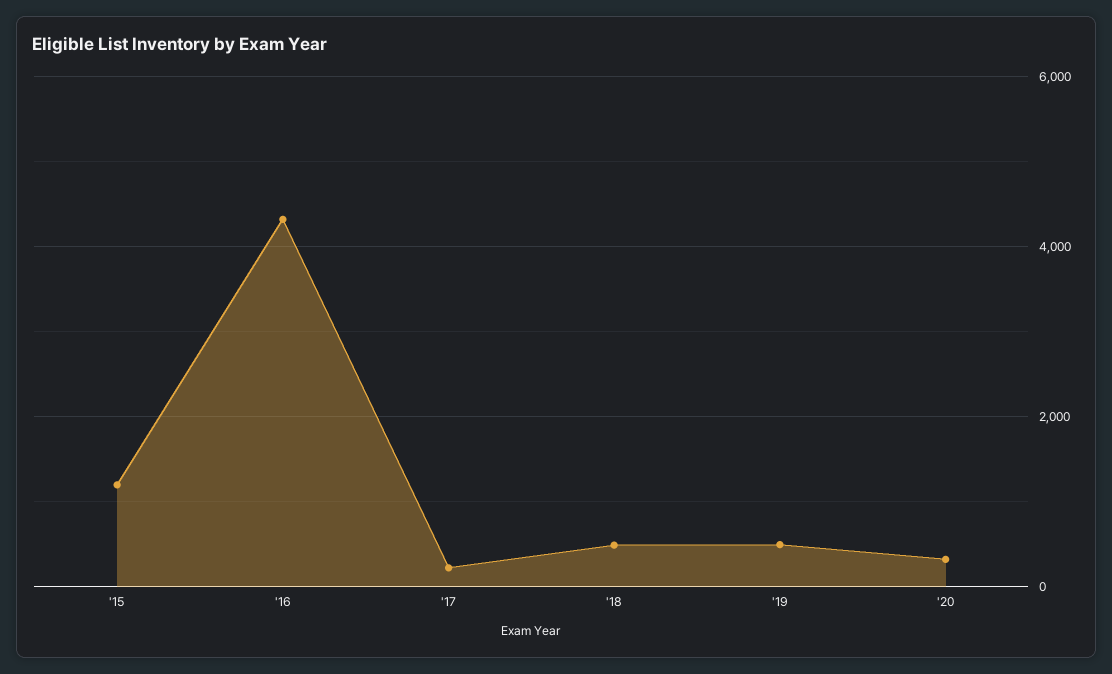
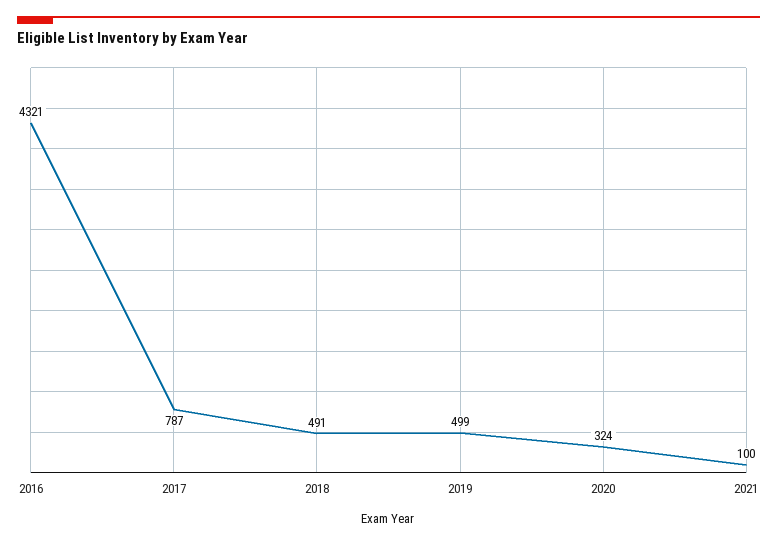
'15: 1200 -> none
'17: 200 -> 787
2021: none -> 100

